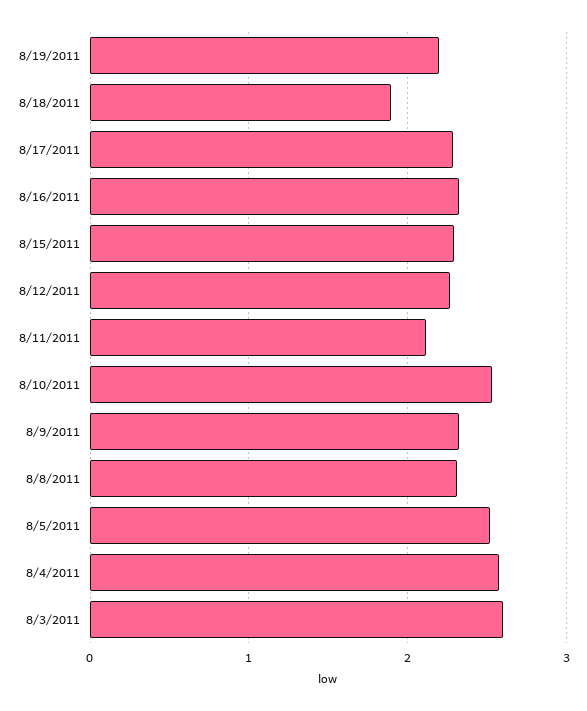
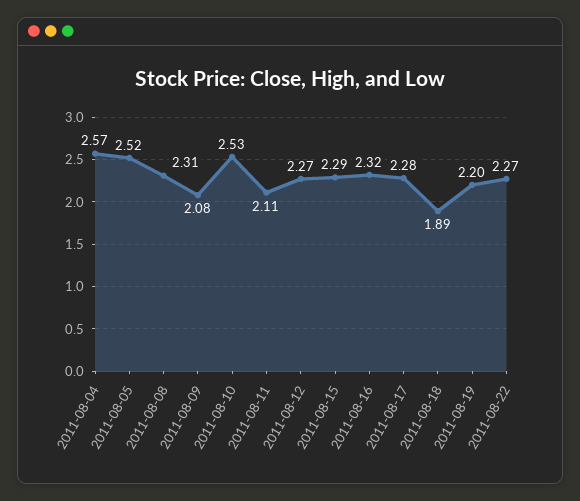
8/9/2011: 2.3 -> 2.08
8/3/2011: 2.6 -> none
2011-08-22: none -> 2.27

